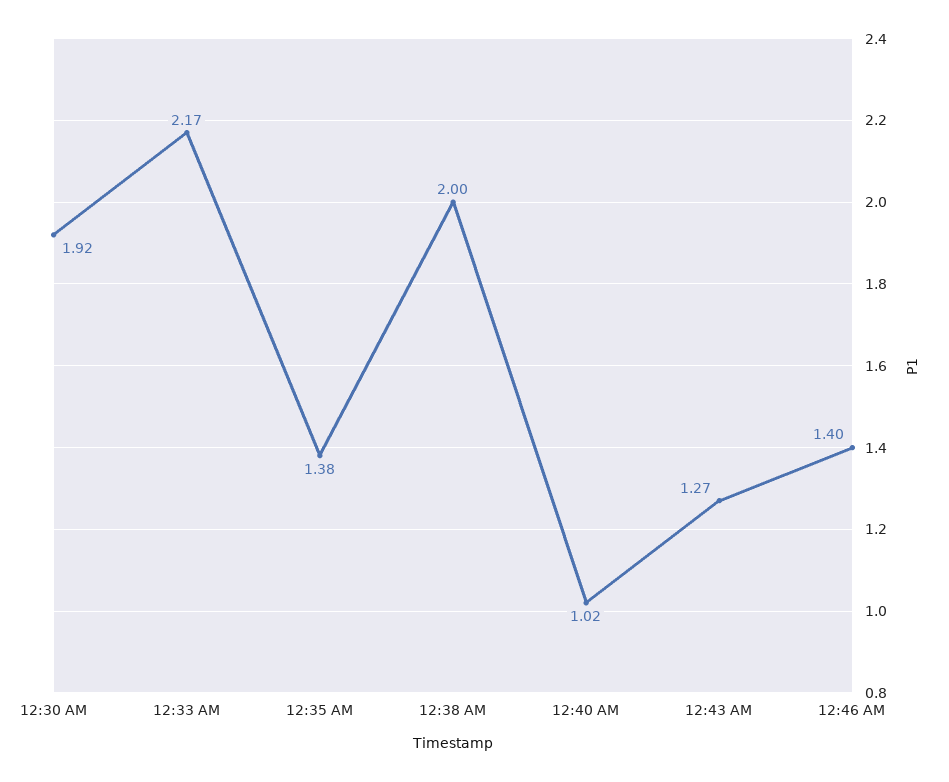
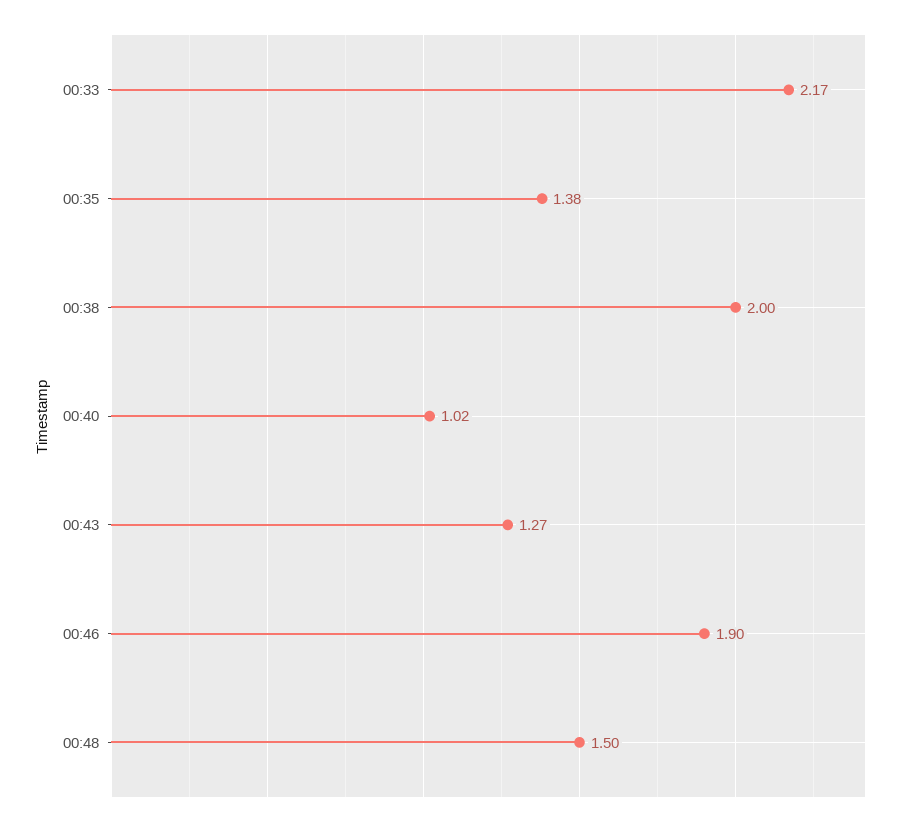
12:30 AM: 1.92 -> none
12:46 AM: 1.4 -> 1.9
00:48: none -> 1.5

